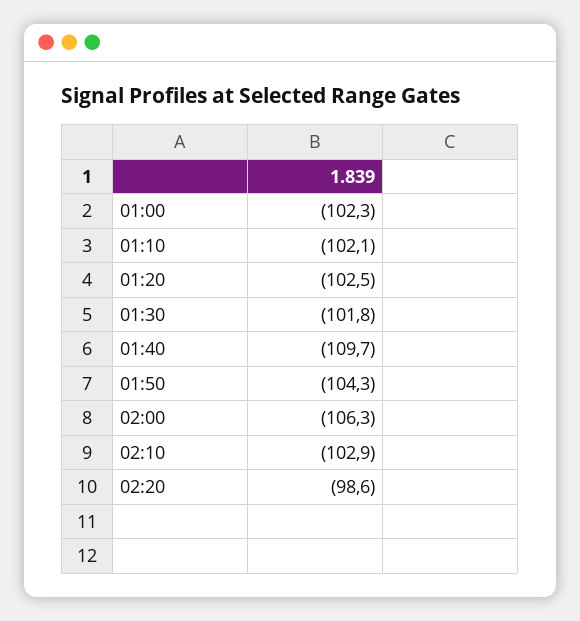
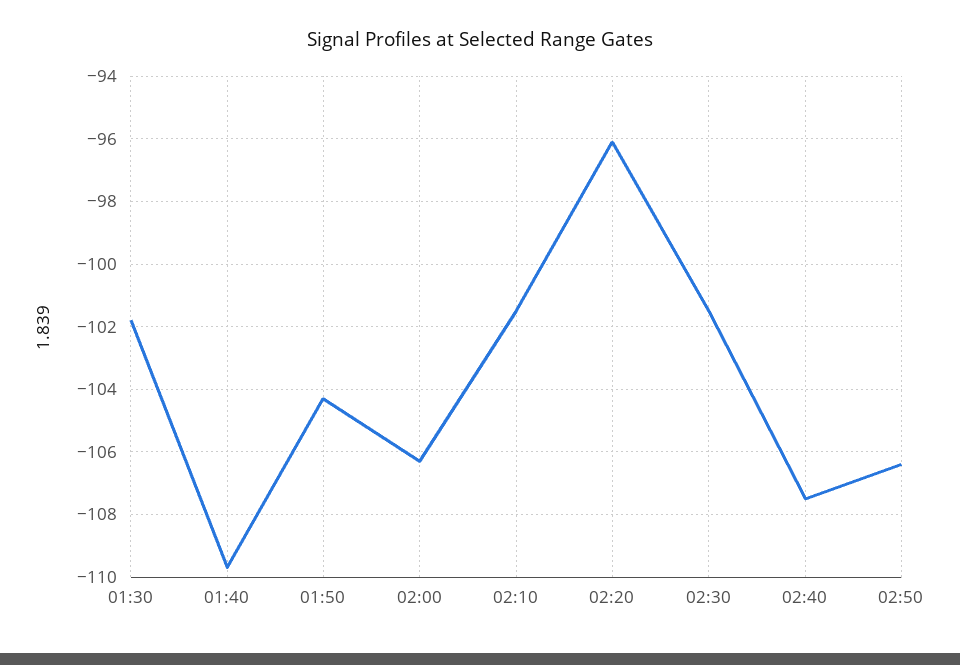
01:00: -102.3 -> none
01:10: -102.1 -> none
01:20: -102.5 -> none
02:10: -102.9 -> -101.5
02:20: -98.6 -> -96
02:30: none -> -101.5
02:40: none -> -107.5
02:50: none -> -106.5

